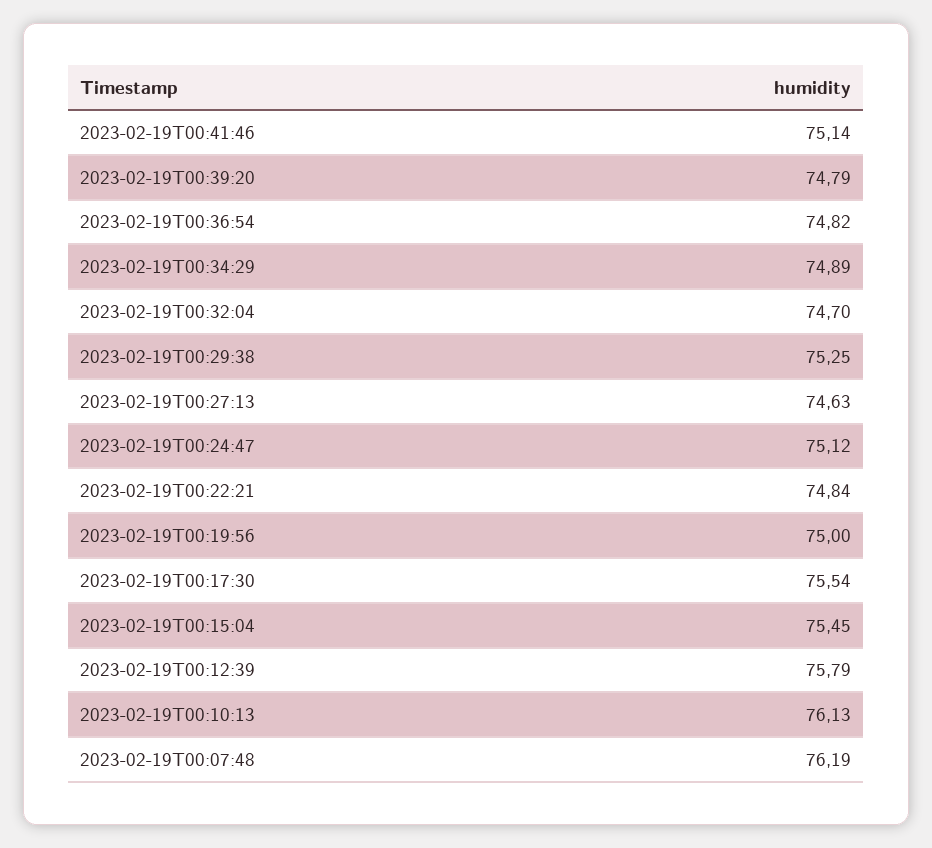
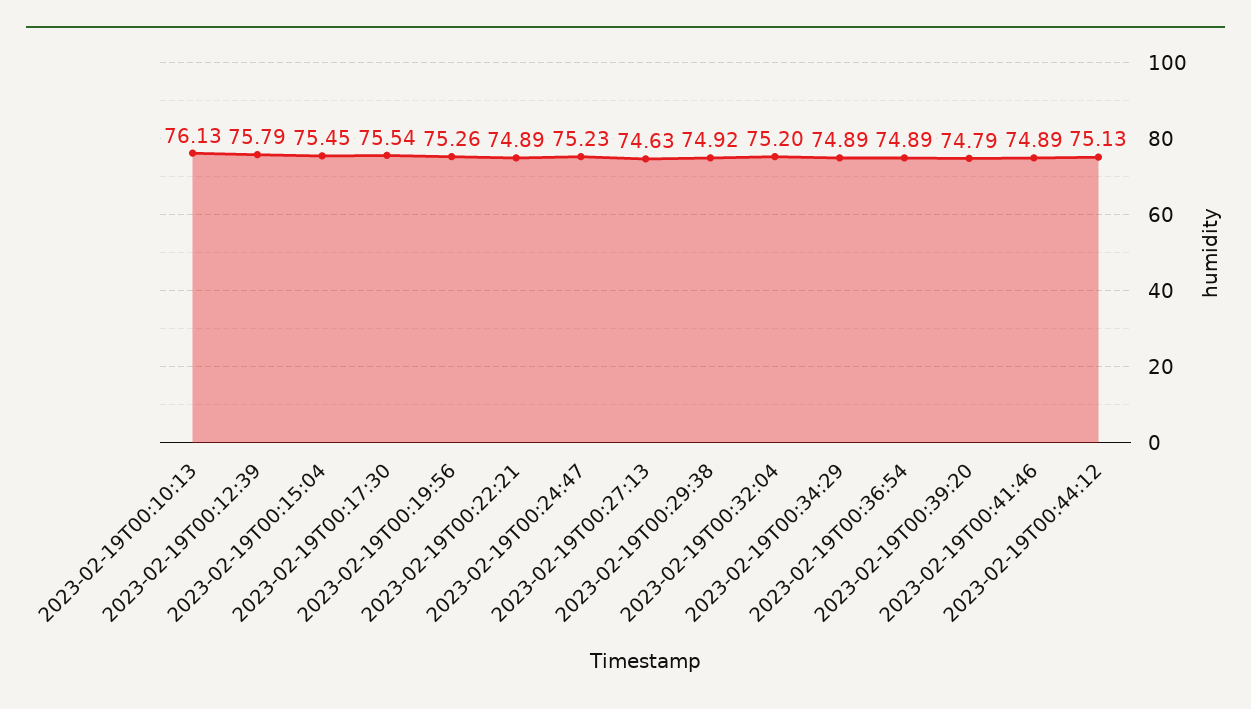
2023-02-19T00:41:46: 75.14 -> 74.89
2023-02-19T00:36:54: 74.82 -> 74.89
2023-02-19T00:32:04: 74.7 -> 75.2
2023-02-19T00:29:38: 75.25 -> 74.92
2023-02-19T00:24:47: 75.12 -> 75.23
2023-02-19T00:22:21: 74.84 -> 74.89
2023-02-19T00:19:56: 75 -> 75.26
2023-02-19T00:07:48: 76.19 -> none
2023-02-19T00:44:12: none -> 75.13

